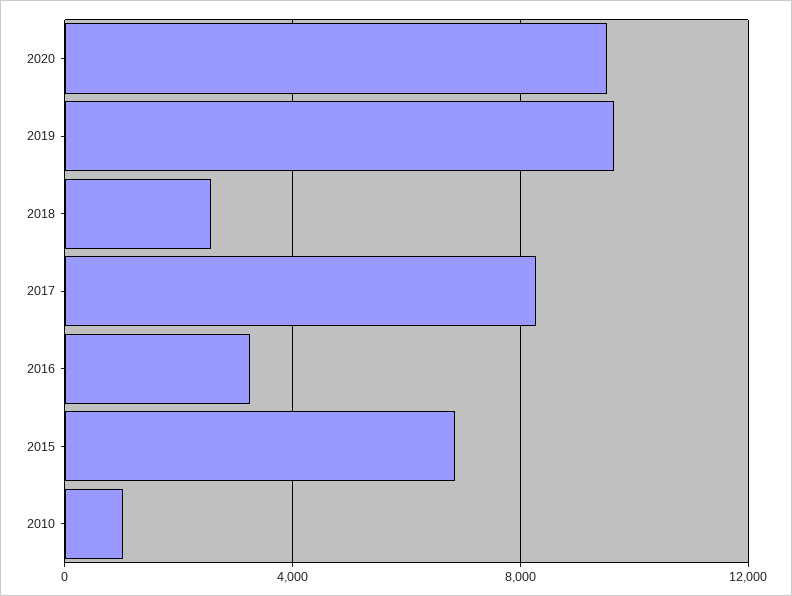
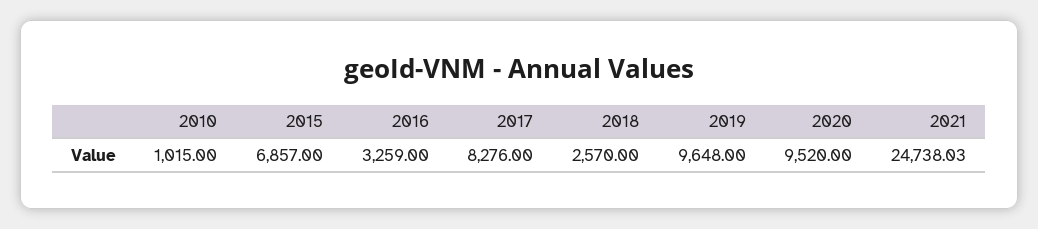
2021: none -> 24738.03

